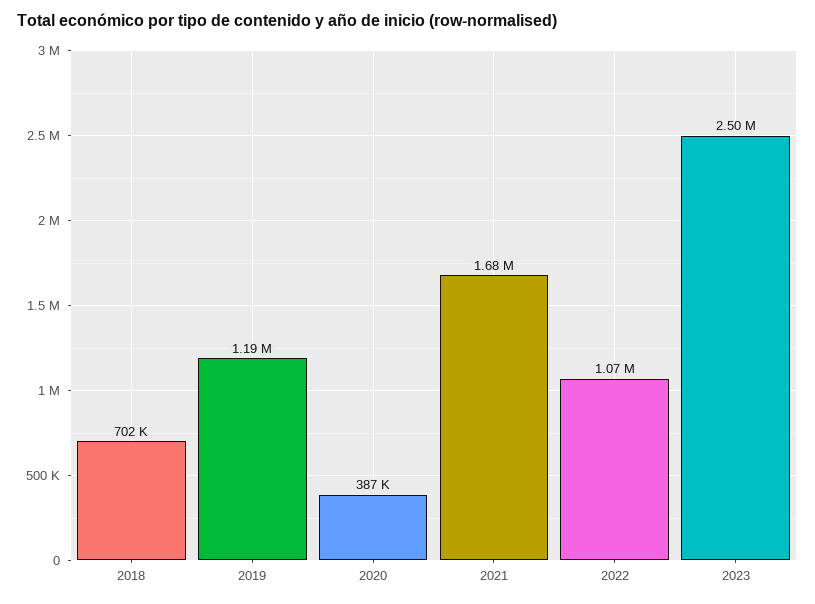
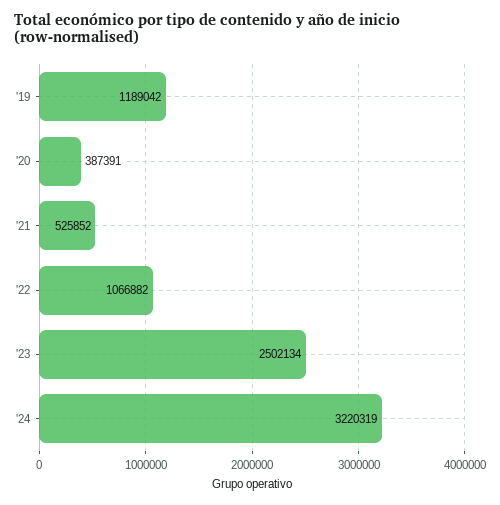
2018: 702000 -> none
2021: 1680000 -> 525852
'24: none -> 3220319

